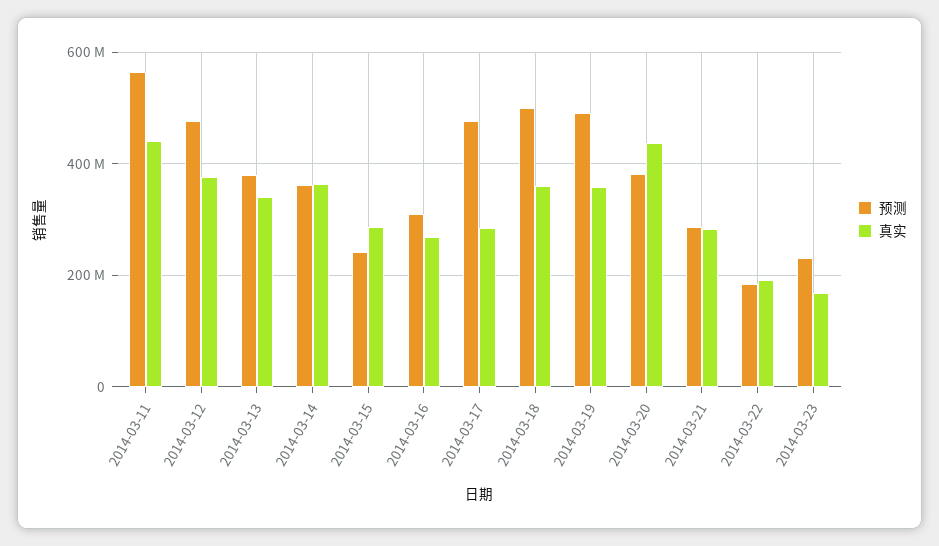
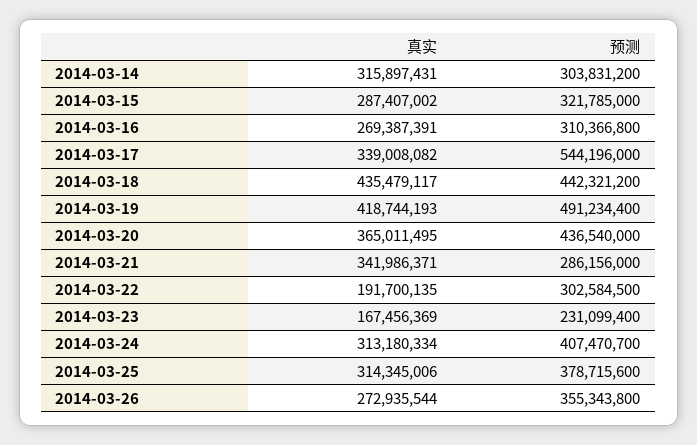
预测, 2014-03-11: 560000000 -> none
真实, 2014-03-11: 440000000 -> none
预测, 2014-03-12: 480000000 -> none
真实, 2014-03-12: 380000000 -> none
预测, 2014-03-13: 380000000 -> none
真实, 2014-03-13: 340000000 -> none
预测, 2014-03-14: 360000000 -> 303831200
真实, 2014-03-14: 360000000 -> 315897431
预测, 2014-03-15: 240000000 -> 321785000
预测, 2014-03-17: 480000000 -> 544196000
真实, 2014-03-17: 280000000 -> 339008082
预测, 2014-03-18: 500000000 -> 442321200
真实, 2014-03-18: 360000000 -> 435479117
真实, 2014-03-19: 360000000 -> 418744193
预测, 2014-03-20: 380000000 -> 436540000
真实, 2014-03-20: 440000000 -> 365011495
真实, 2014-03-21: 280000000 -> 341986371
预测, 2014-03-22: 180000000 -> 302584500
真实, 2014-03-24: none -> 313180334
预测, 2014-03-24: none -> 407470700
真实, 2014-03-25: none -> 314345006
预测, 2014-03-25: none -> 378715600
真实, 2014-03-26: none -> 272935544
预测, 2014-03-26: none -> 355343800

